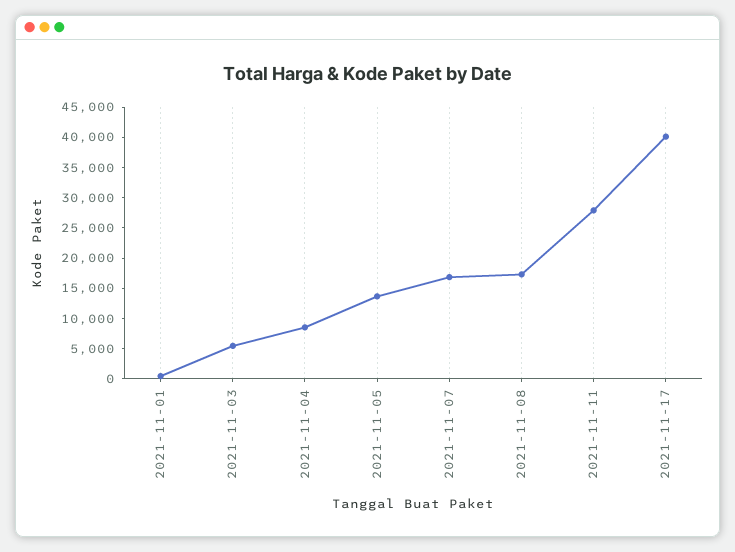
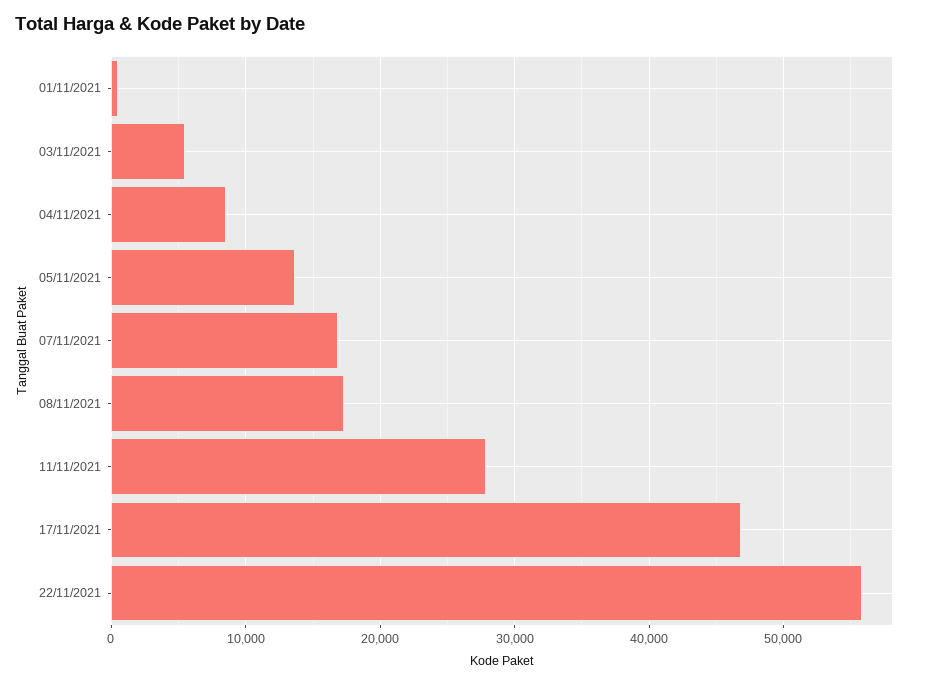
2021-11-17: 40000 -> 47000
22/11/2021: none -> 56000

